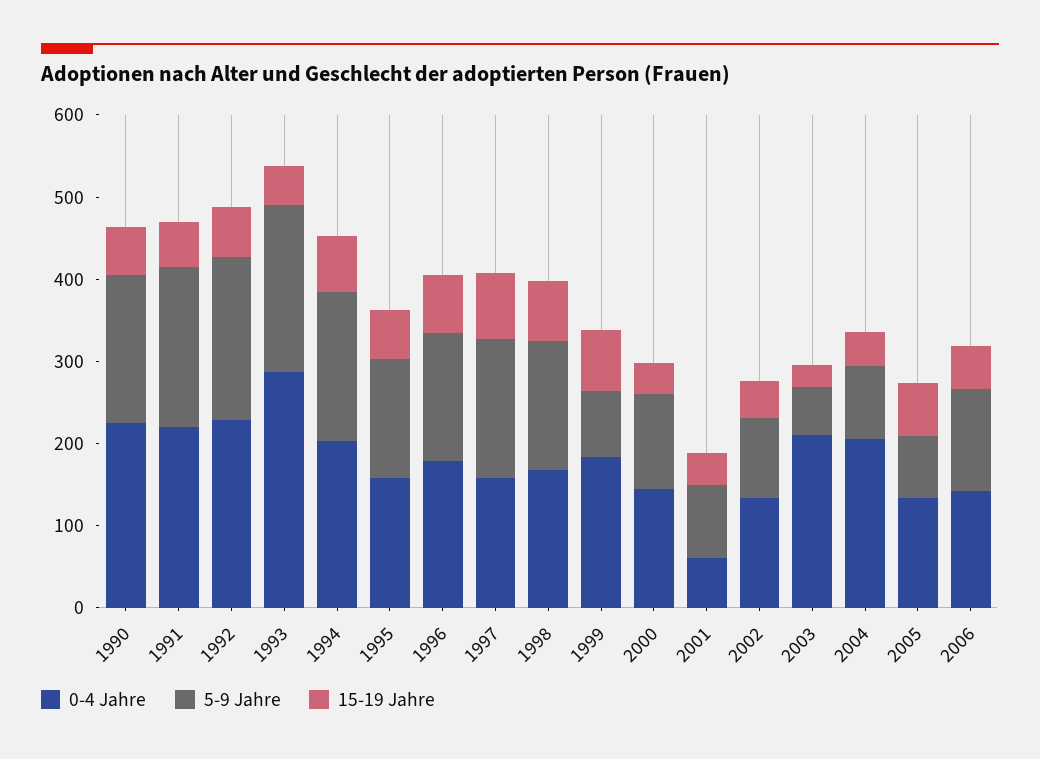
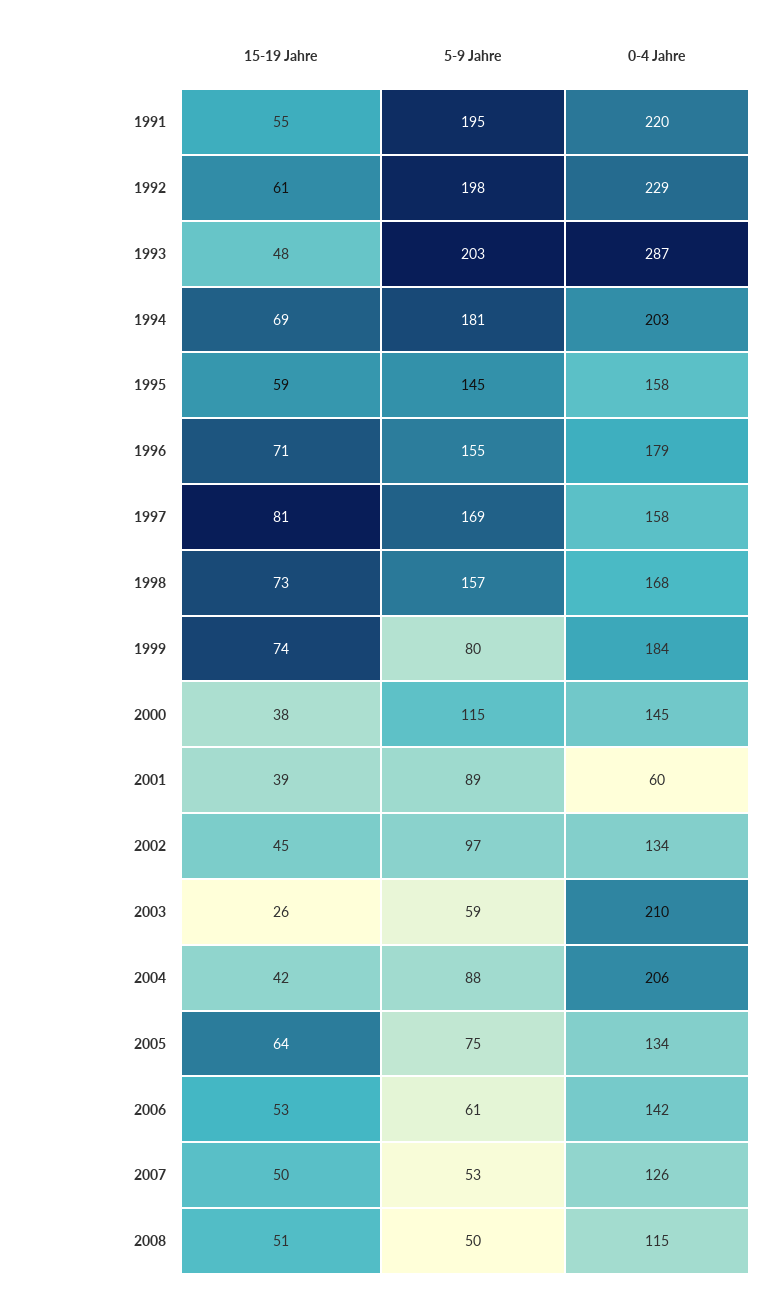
0-4 Jahre, 1990: 220 -> none
5-9 Jahre, 1990: 180 -> none
15-19 Jahre, 1990: 60 -> none
5-9 Jahre, 2006: 120 -> 61
15-19 Jahre, 2007: none -> 50
5-9 Jahre, 2007: none -> 53
0-4 Jahre, 2007: none -> 126
15-19 Jahre, 2008: none -> 51
5-9 Jahre, 2008: none -> 50
0-4 Jahre, 2008: none -> 115

